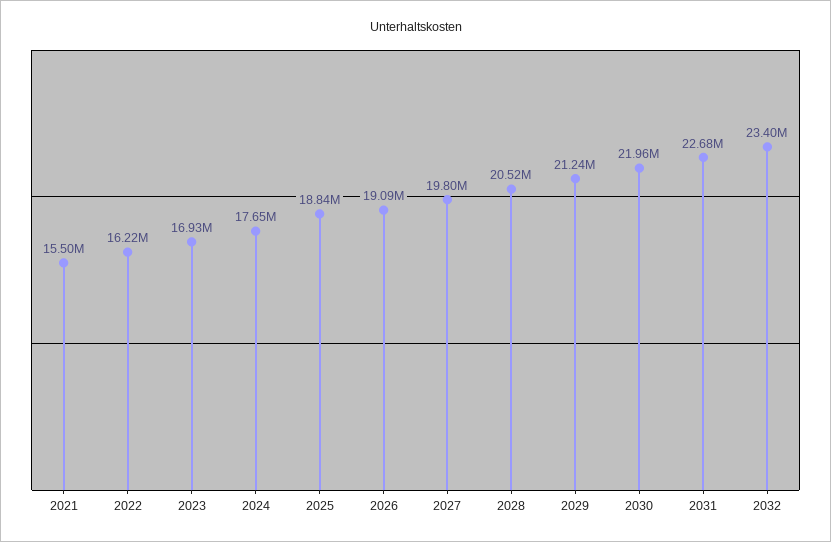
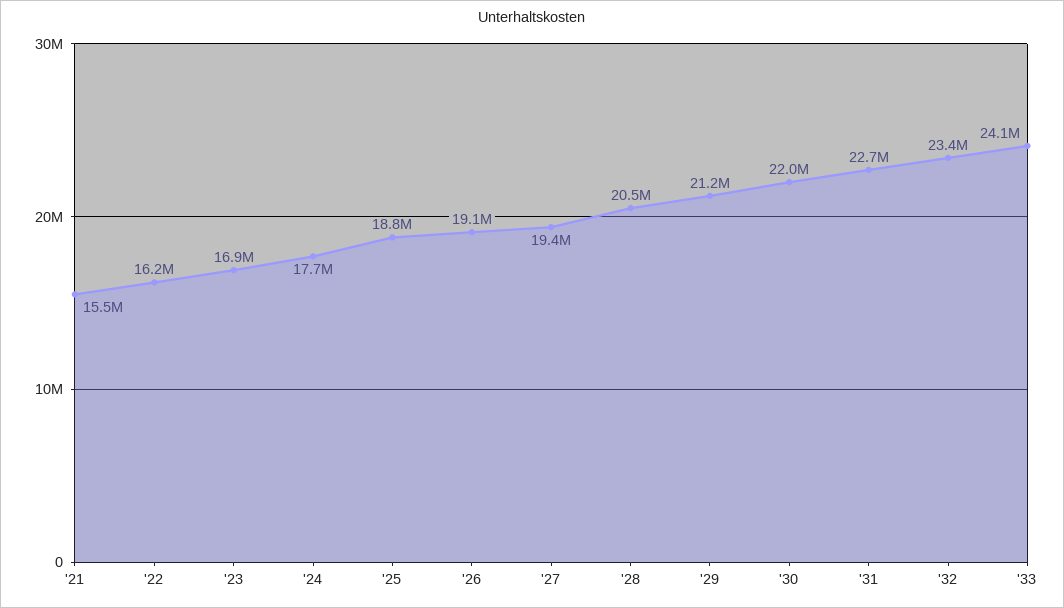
2027: 19800000 -> 19400000
'33: none -> 24100000

